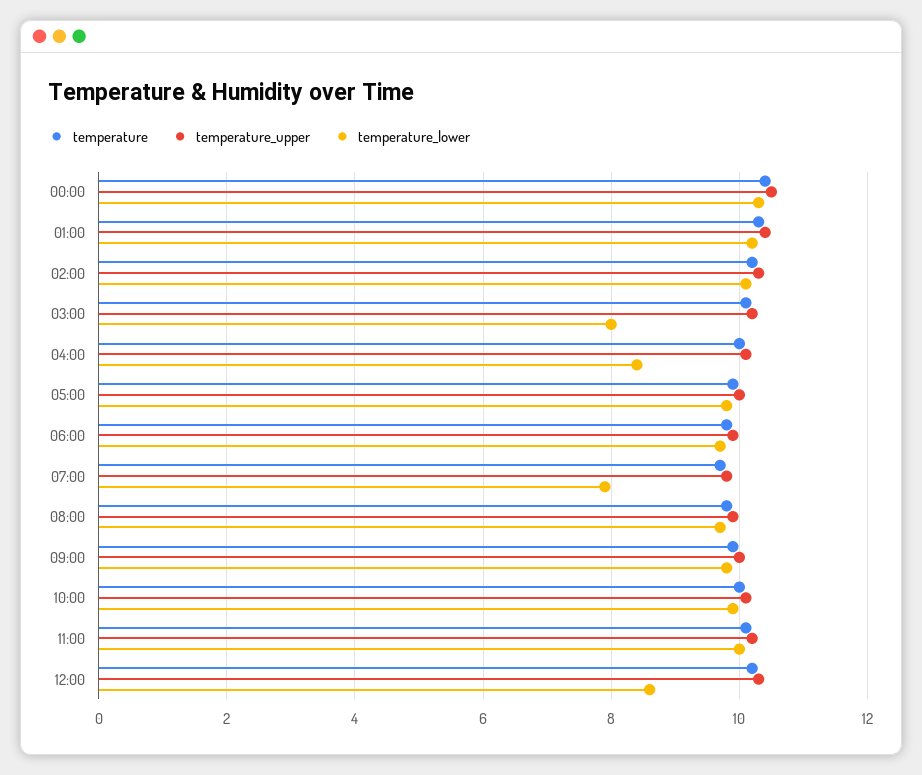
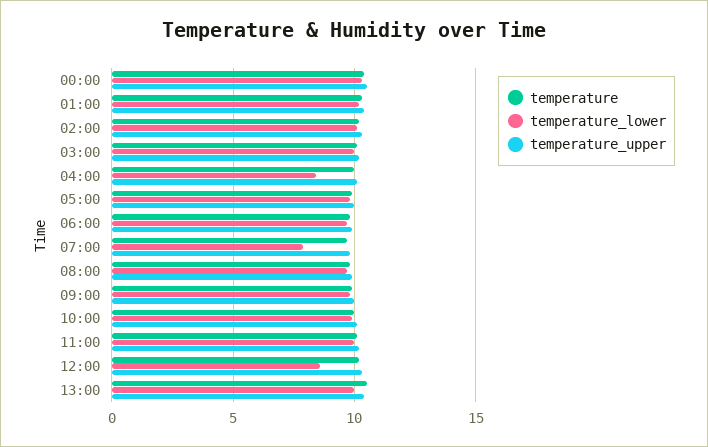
temperature_lower, 03:00: 8 -> 10
temperature, 13:00: none -> 10.5
temperature_lower, 13:00: none -> 10
temperature_upper, 13:00: none -> 10.5

